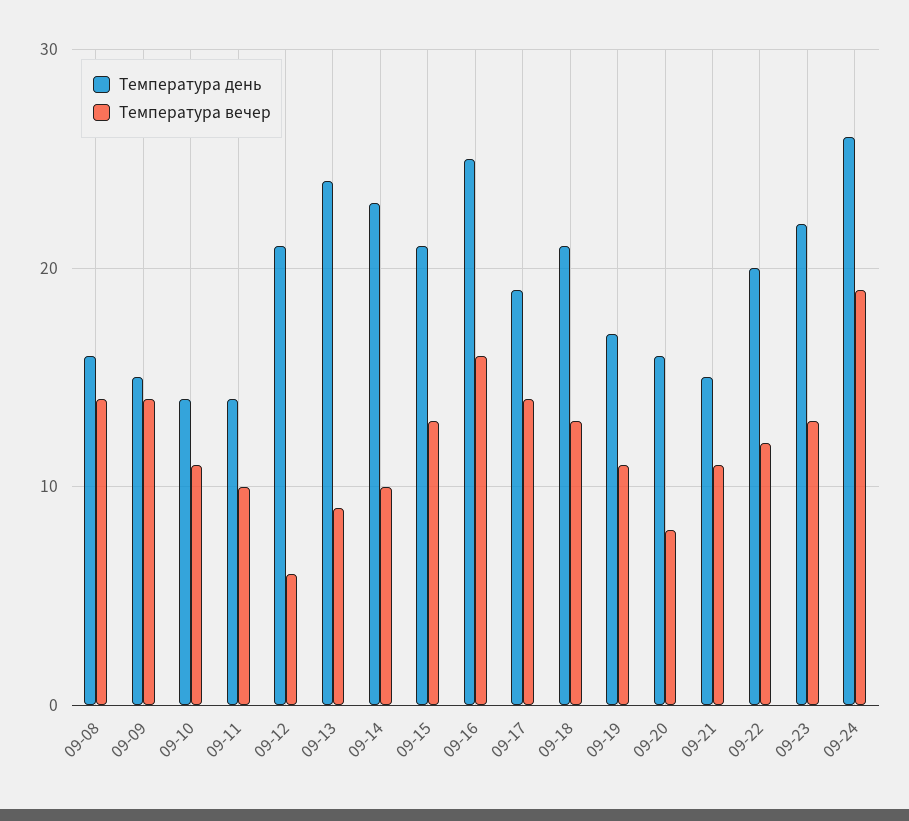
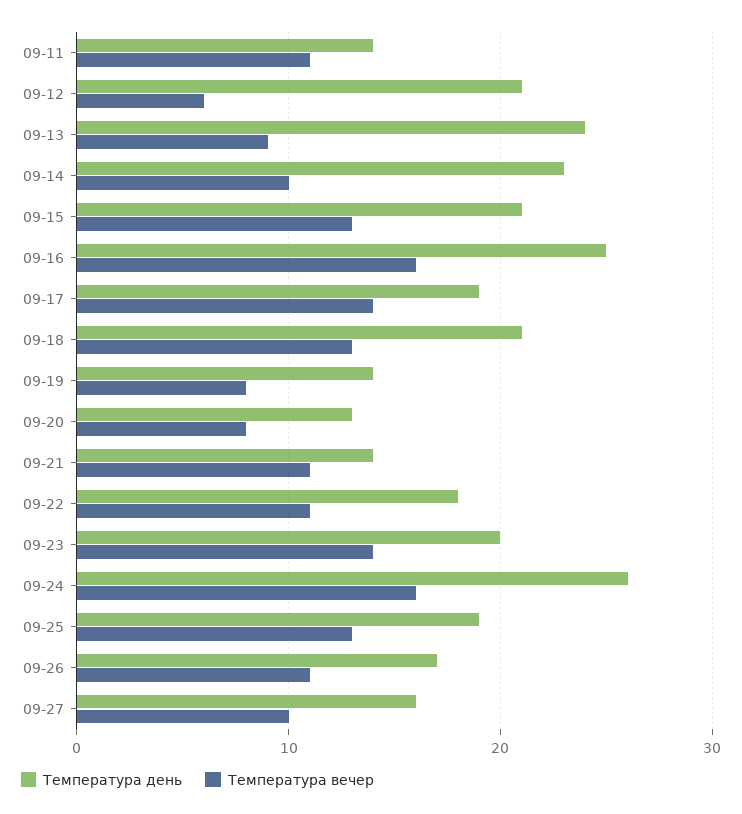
Температура день, 09-08: 16 -> none
Температура вечер, 09-08: 14 -> none
Температура день, 09-09: 15 -> none
Температура вечер, 09-09: 14 -> none
Температура день, 09-10: 14 -> none
Температура вечер, 09-10: 11 -> none
Температура вечер, 09-11: 10 -> 11
Температура день, 09-19: 17 -> 14
Температура вечер, 09-19: 11 -> 8
Температура день, 09-20: 16 -> 13
Температура день, 09-21: 15 -> 14
Температура день, 09-22: 20 -> 18
Температура вечер, 09-22: 12 -> 11
Температура день, 09-23: 22 -> 20
Температура вечер, 09-23: 13 -> 14
Температура вечер, 09-24: 19 -> 16
Температура день, 09-25: none -> 19
Температура вечер, 09-25: none -> 13
Температура день, 09-26: none -> 17
Температура вечер, 09-26: none -> 11
Температура день, 09-27: none -> 16
Температура вечер, 09-27: none -> 10

